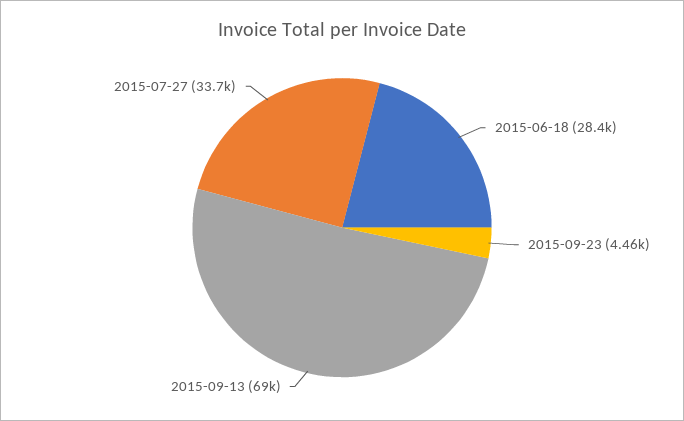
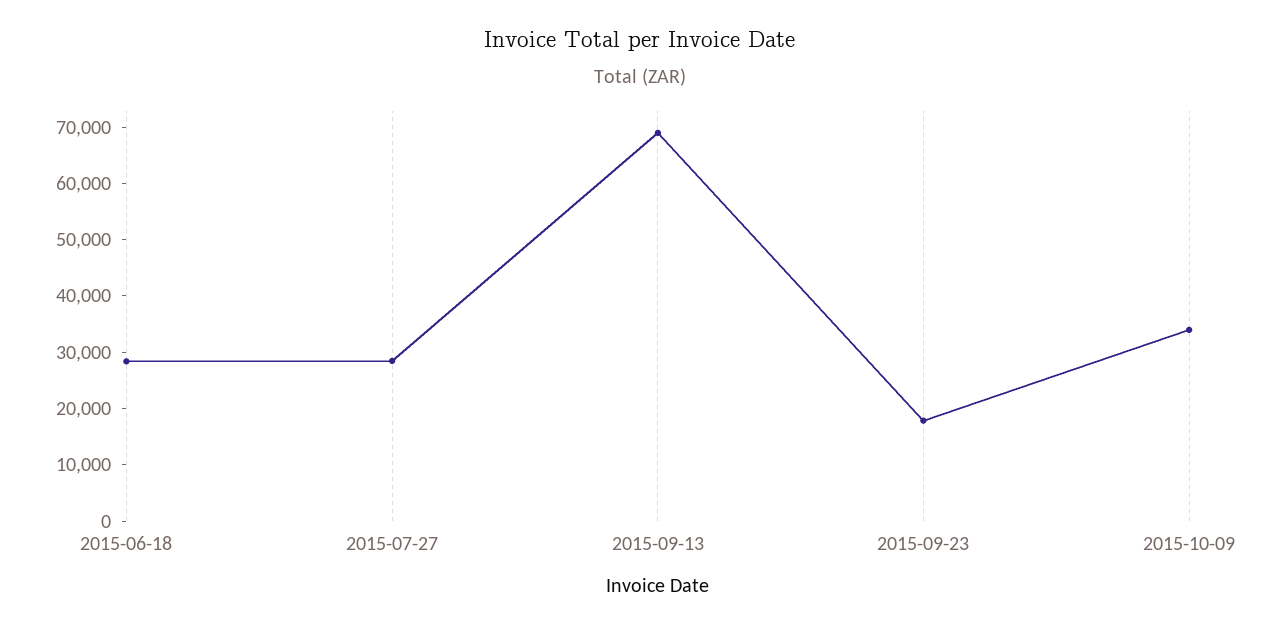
2015-09-23: 4460 -> 18000
2015-07-27: 33700 -> 28000
2015-10-09: none -> 34000

